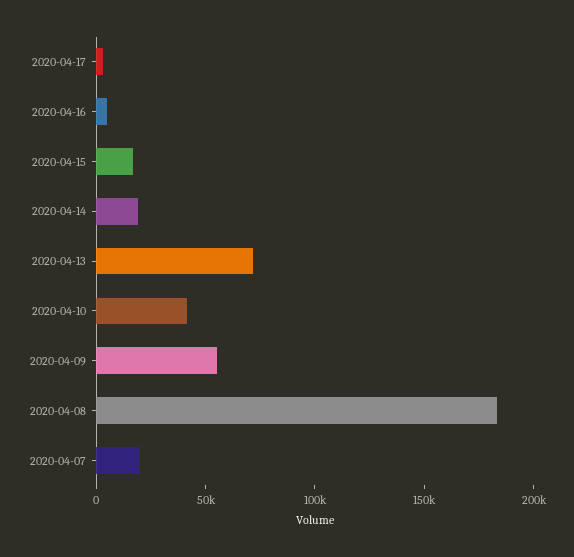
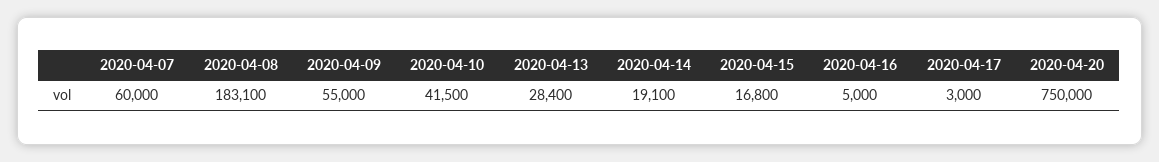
2020-04-13: 70000 -> 28400
2020-04-07: 20000 -> 60000
2020-04-20: none -> 750000

